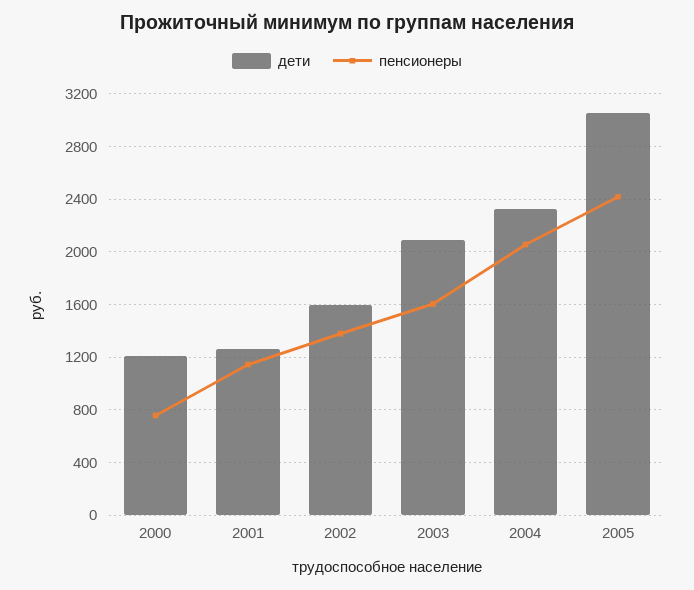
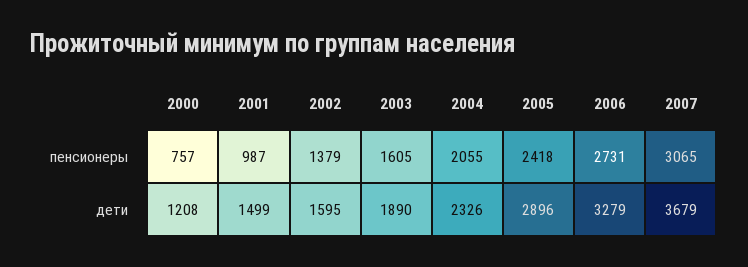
дети, 2001: 1250 -> 1499
пенсионеры, 2001: 1150 -> 987
дети, 2003: 2100 -> 1890
дети, 2005: 3050 -> 2896
пенсионеры, 2006: none -> 2731
пенсионеры, 2007: none -> 3065
дети, 2006: none -> 3279
дети, 2007: none -> 3679

